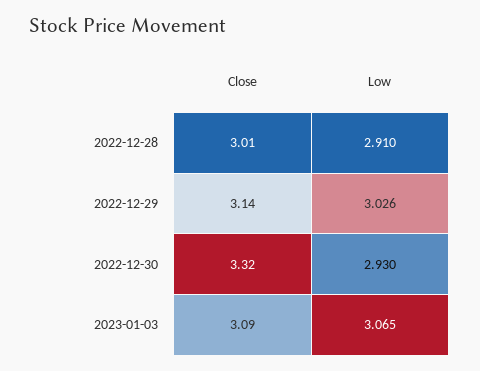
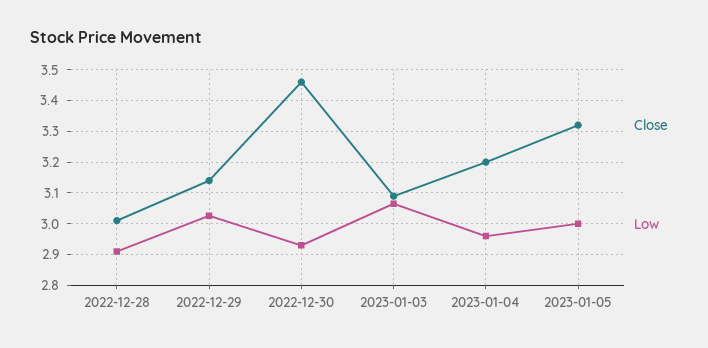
Close, 2022-12-30: 3.32 -> 3.46
Close, 2023-01-04: none -> 3.2
Low, 2023-01-04: none -> 2.96
Close, 2023-01-05: none -> 3.32
Low, 2023-01-05: none -> 3

